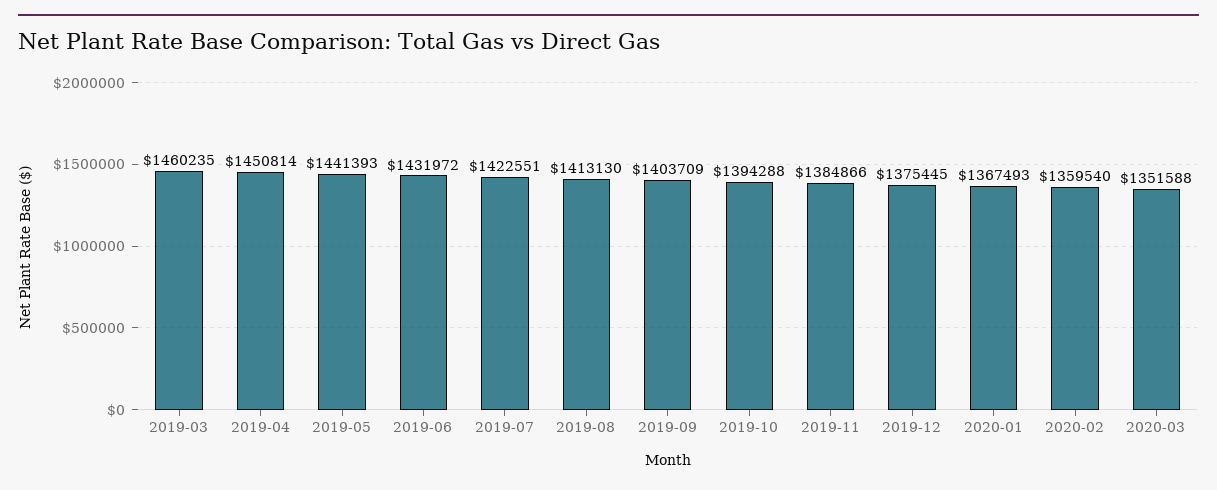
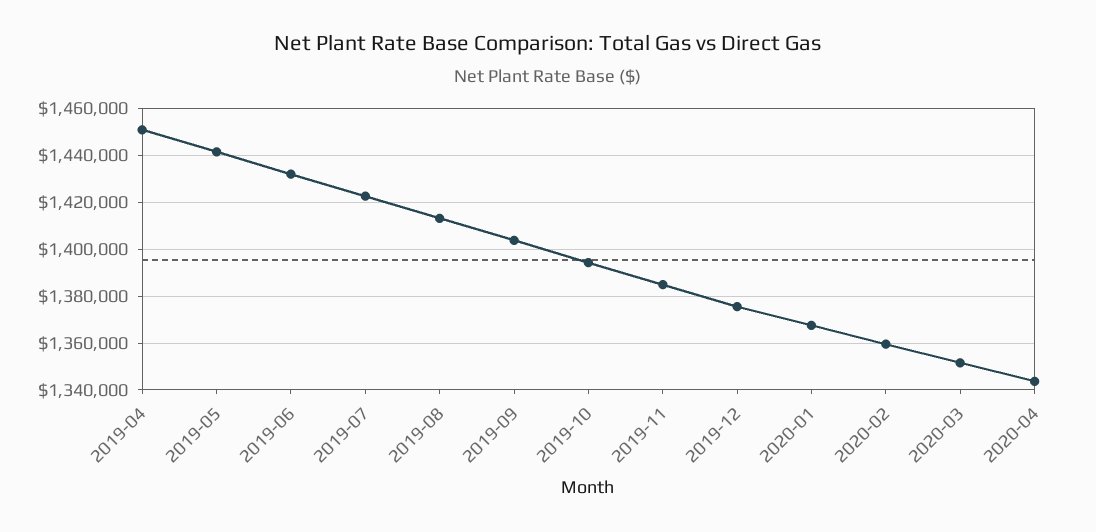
2019-03: 1460235 -> none
2020-04: none -> 1345000

